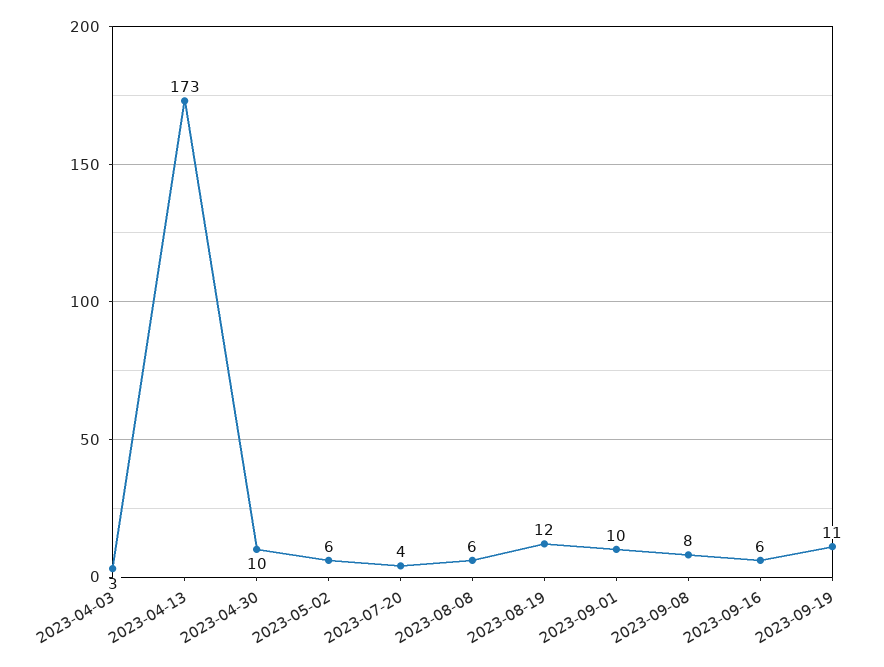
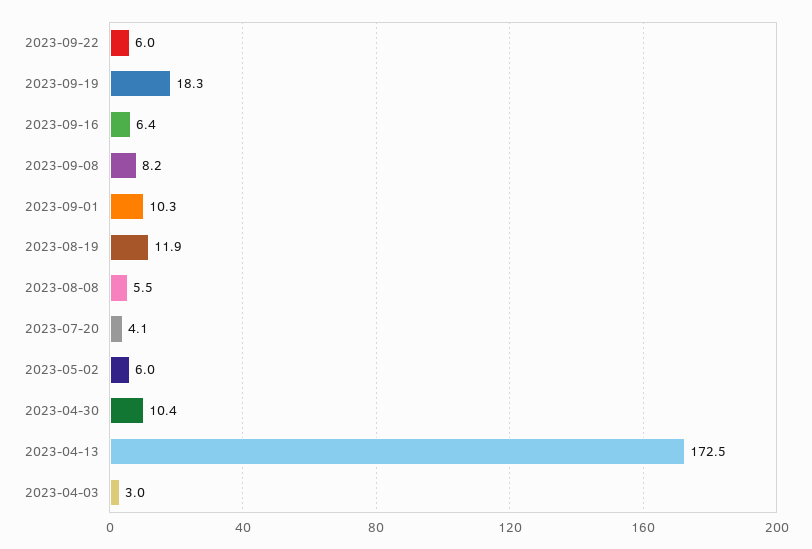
2023-09-19: 11 -> 18.3
2023-09-22: none -> 6

